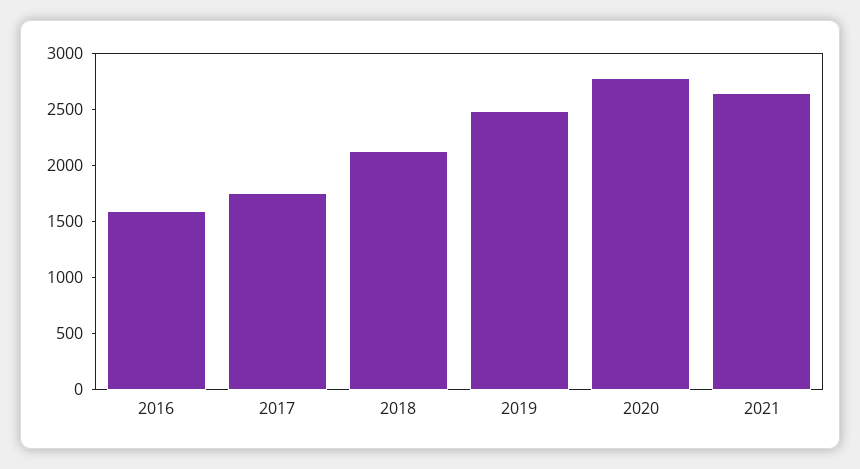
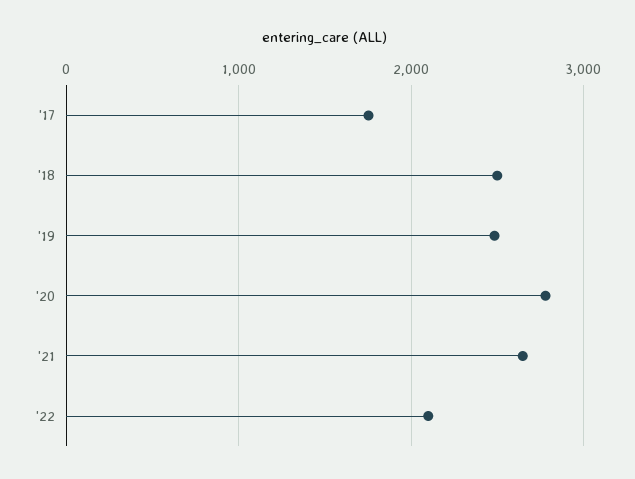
2016: 1600 -> none
2018: 2100 -> 2500
'22: none -> 2100

